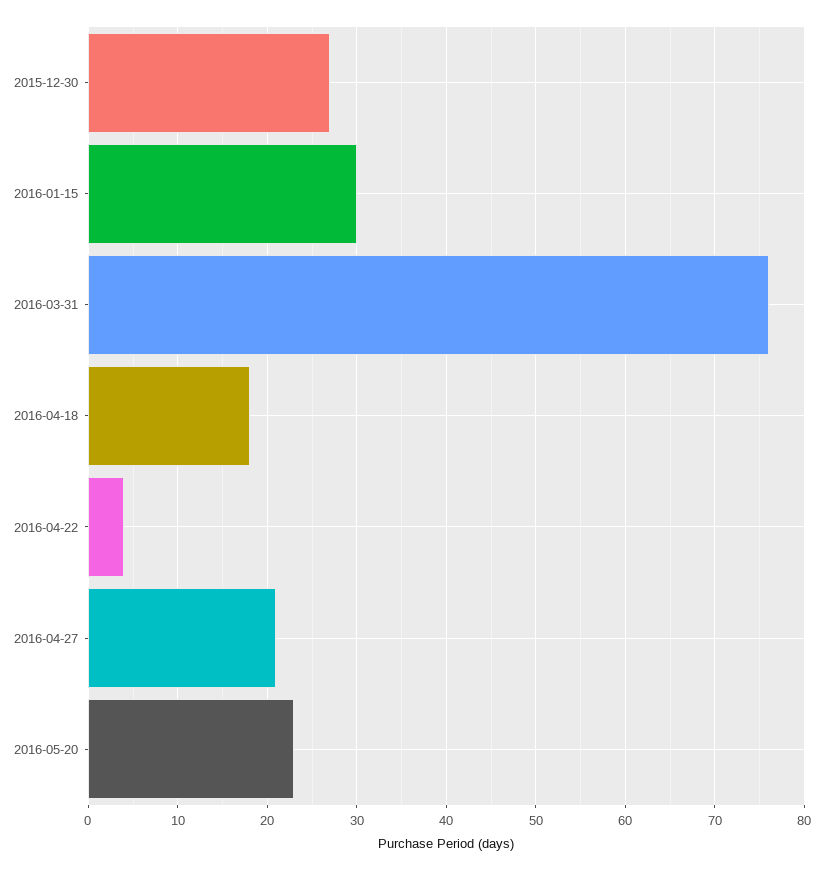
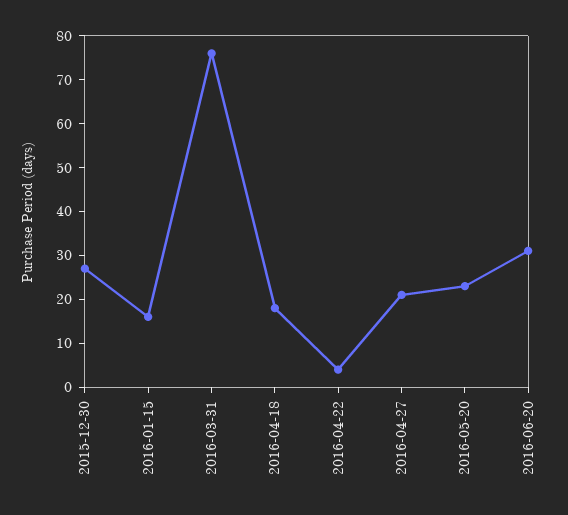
2016-01-15: 30 -> 15
2016-06-20: none -> 30

